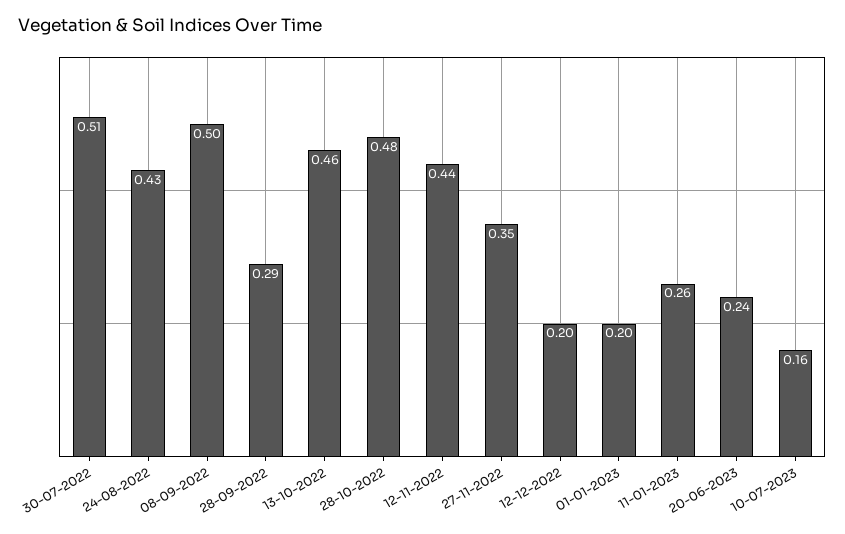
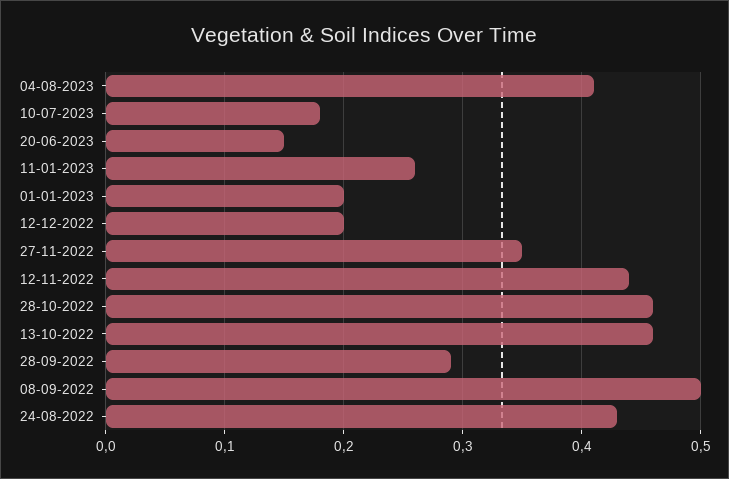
30-07-2022: 0.51 -> none
28-10-2022: 0.48 -> 0.46
20-06-2023: 0.24 -> 0.15
10-07-2023: 0.16 -> 0.18
04-08-2023: none -> 0.41

